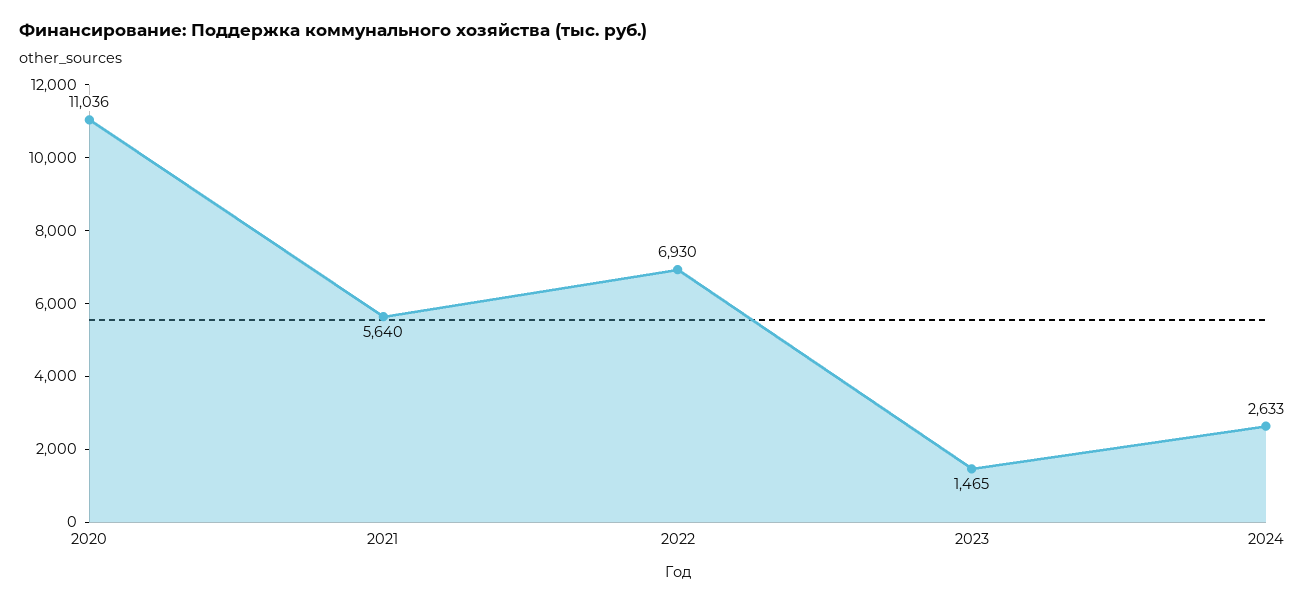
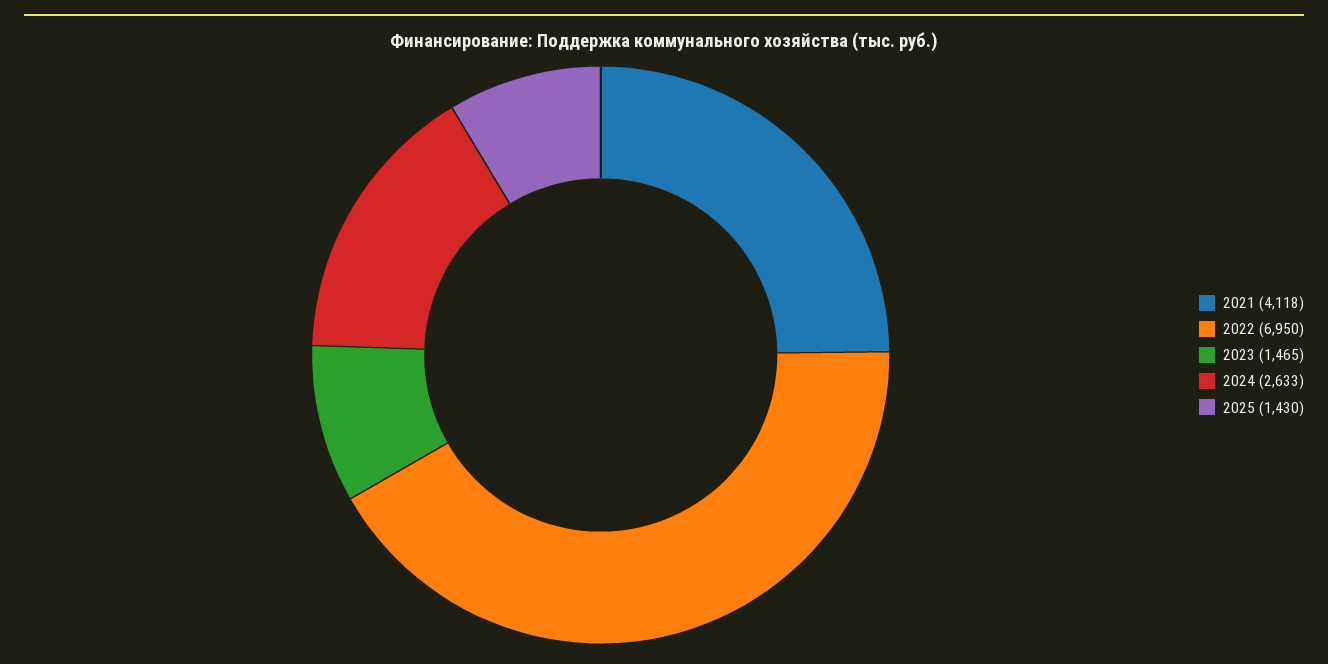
2020: 11036 -> none
2021: 5640 -> 4118
2022: 6930 -> 6950
2025: none -> 1430

